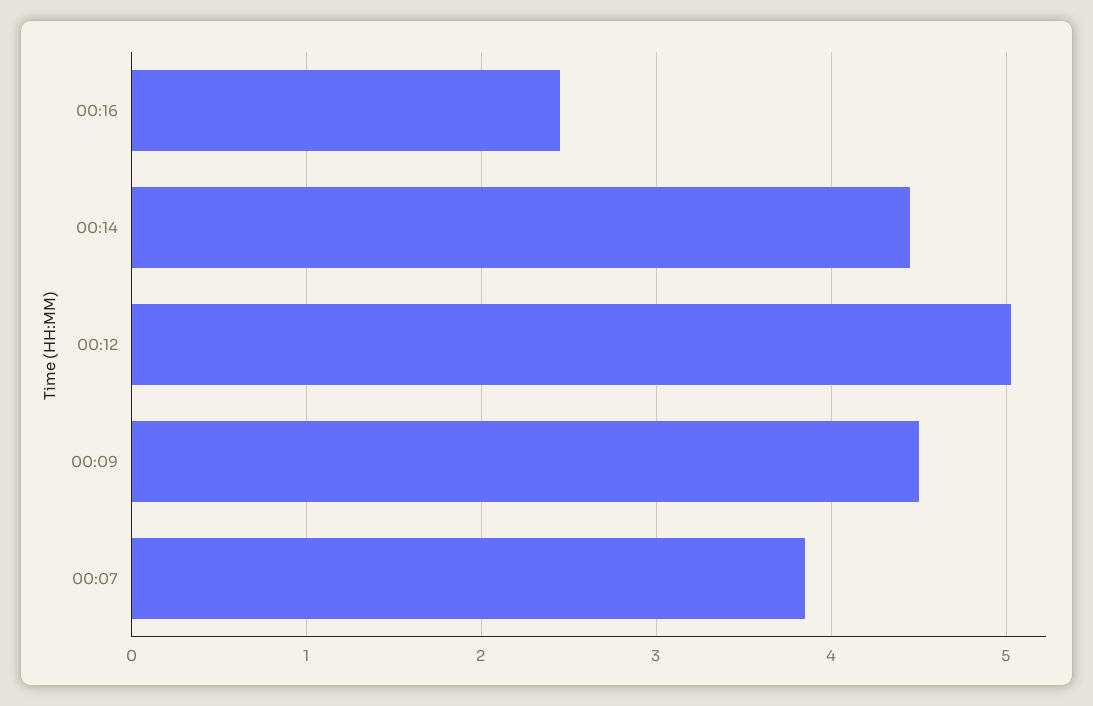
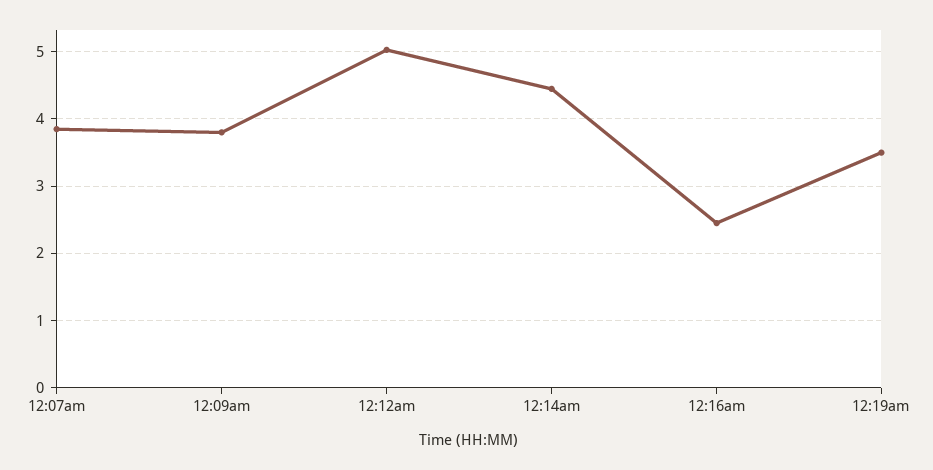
00:09: 4.5 -> 3.8
12:19am: none -> 3.5

